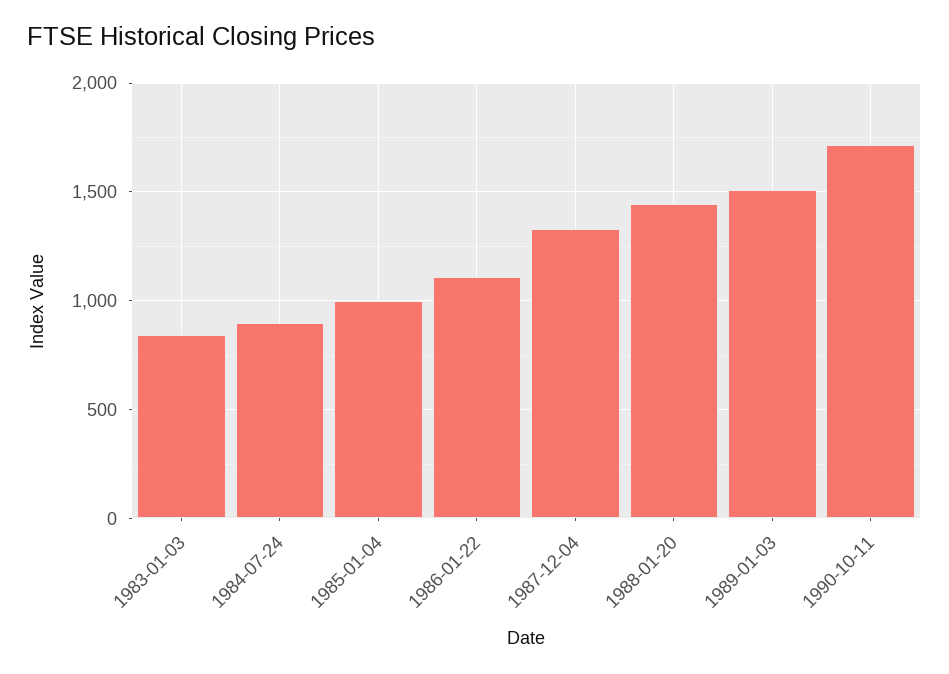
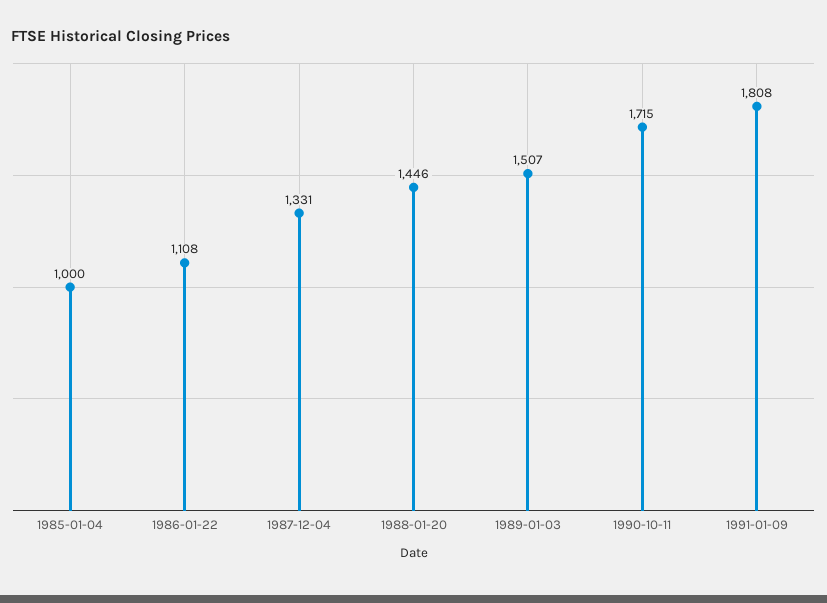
1983-01-03: 850 -> none
1984-07-24: 900 -> none
1991-01-09: none -> 1808

